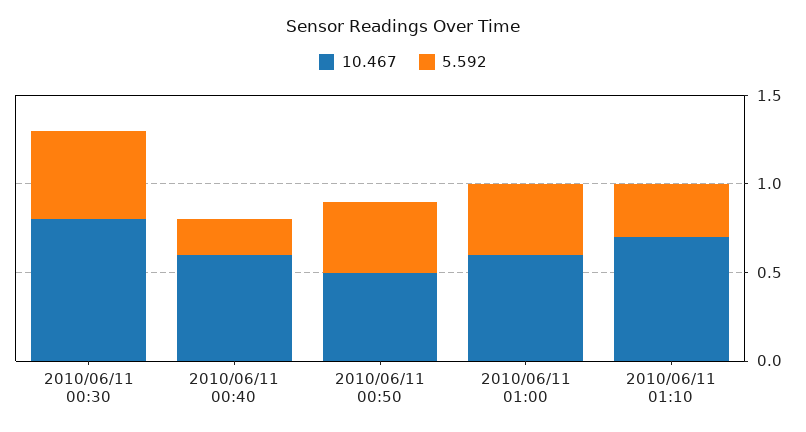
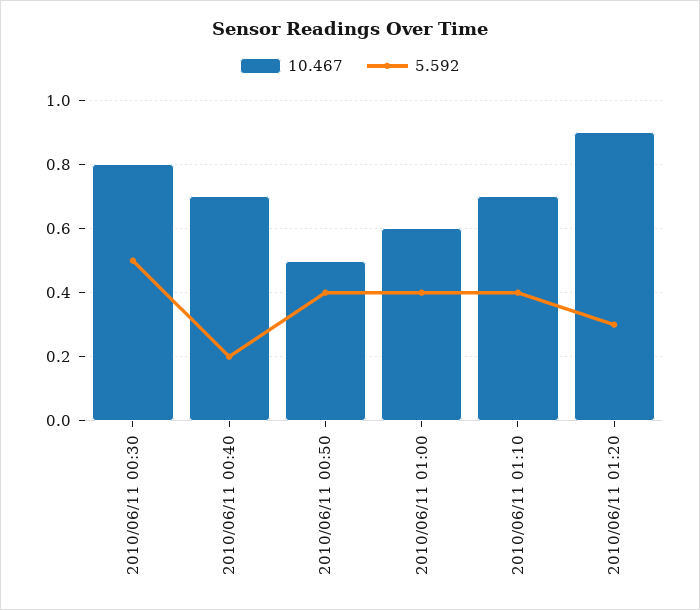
10.467, 2010/06/11 00:40: 0.6 -> 0.7
5.592, 2010/06/11 01:10: 0.3 -> 0.4
10.467, 2010/06/11 01:20: none -> 0.9
5.592, 2010/06/11 01:20: none -> 0.3

